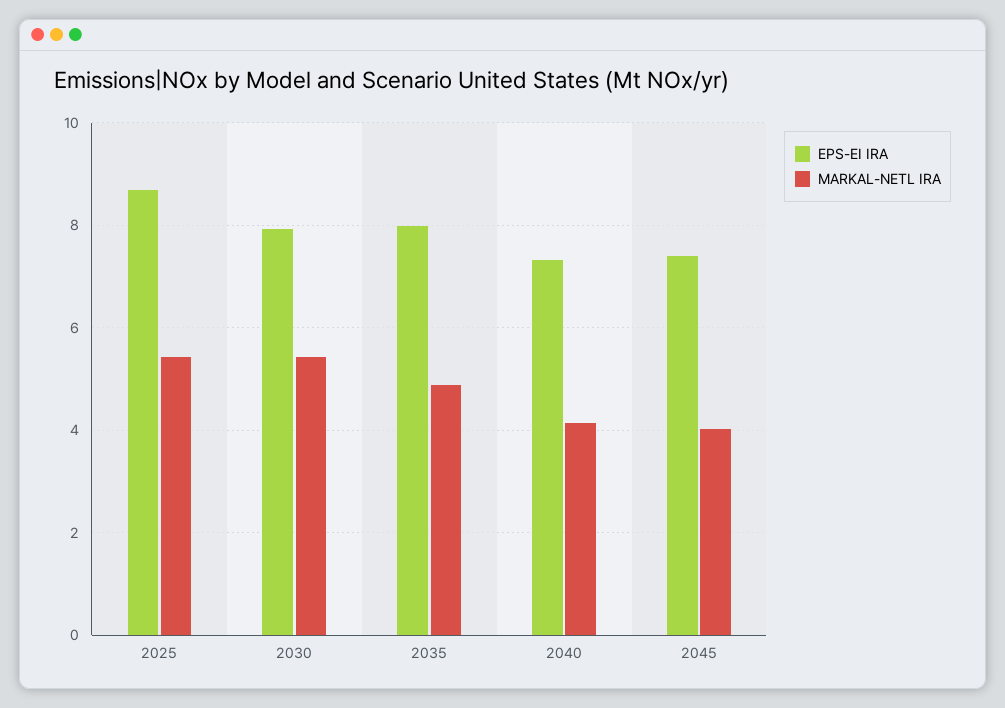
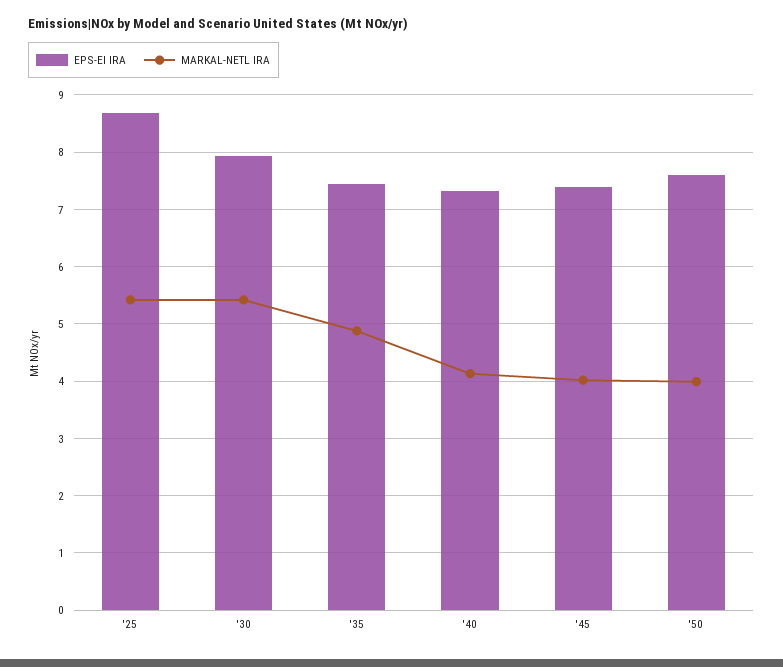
EPS-EI IRA, 2035: 8 -> 7.4
EPS-EI IRA, '50: none -> 7.6
MARKAL-NETL IRA, '50: none -> 4

